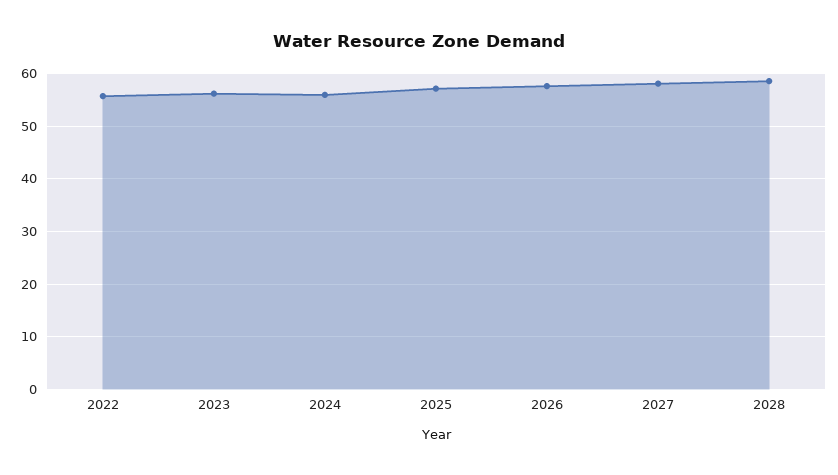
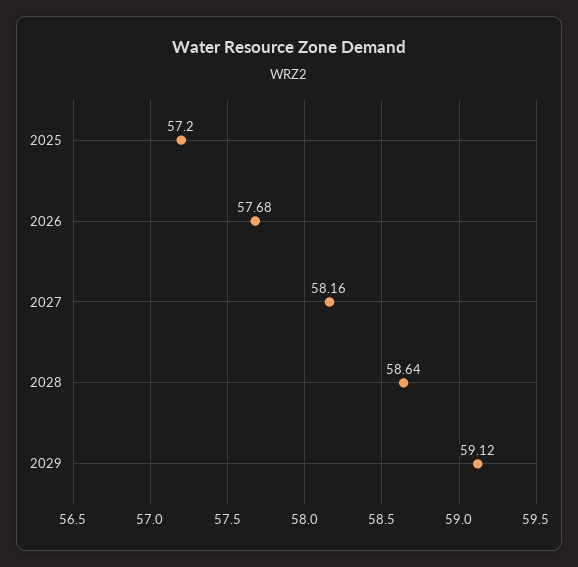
2022: 56 -> none
2023: 56 -> none
2024: 56 -> none
2029: none -> 59.12

